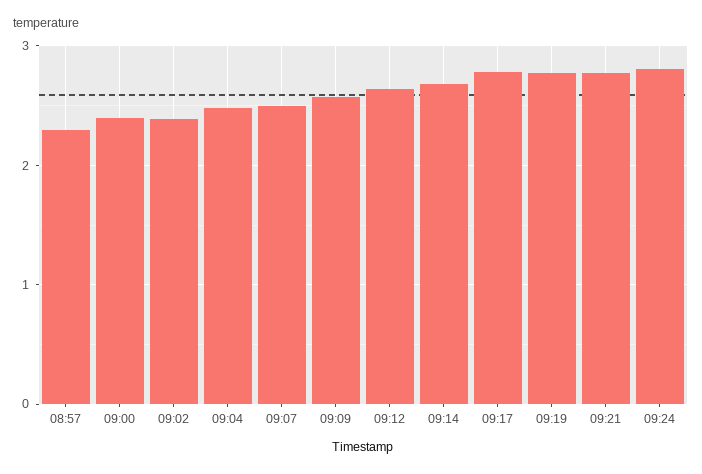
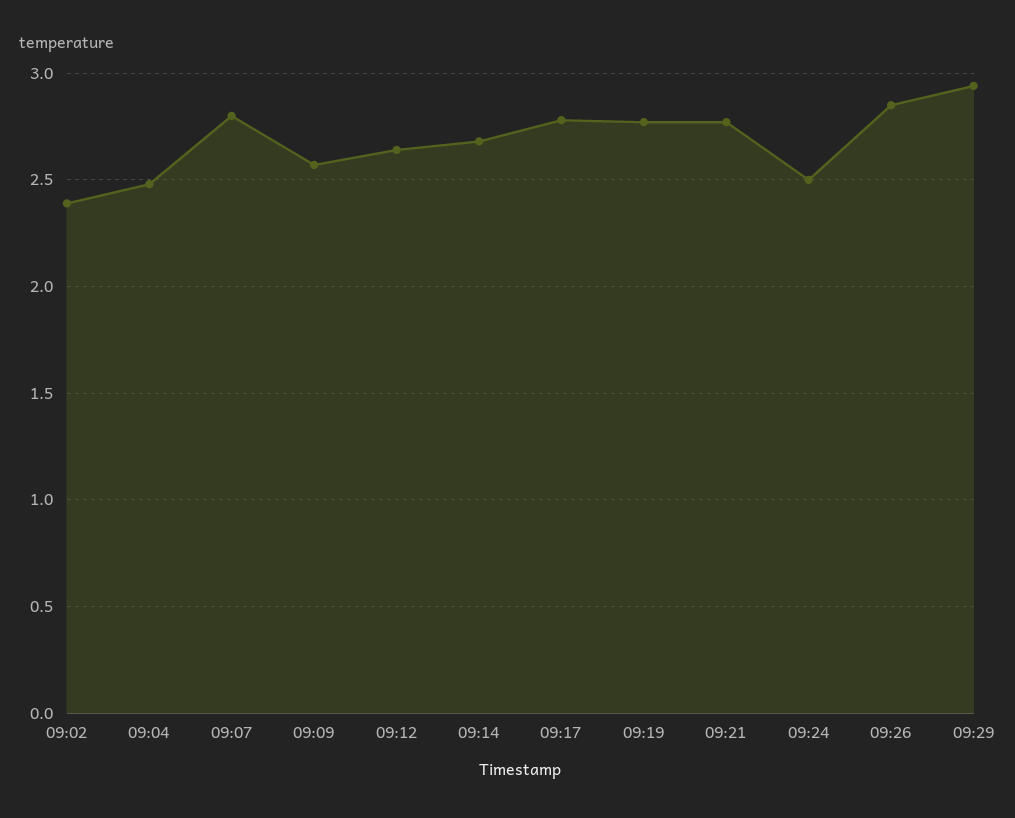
08:57: 2.3 -> none
09:00: 2.4 -> none
09:07: 2.5 -> 2.8
09:24: 2.8 -> 2.5
09:26: none -> 2.85
09:29: none -> 2.95

